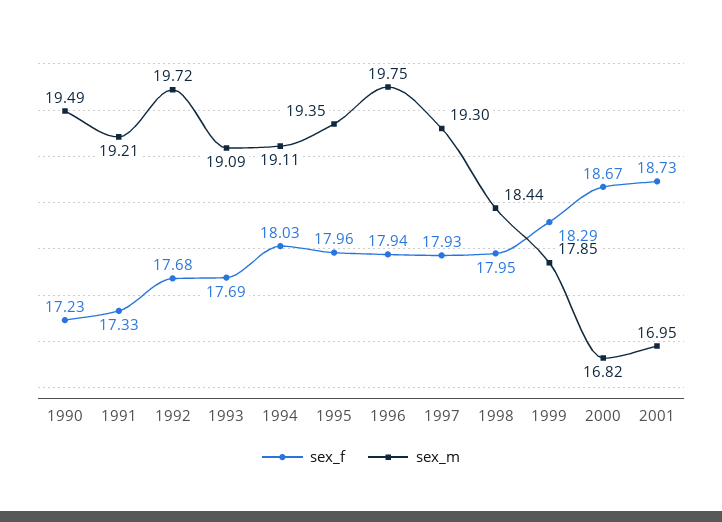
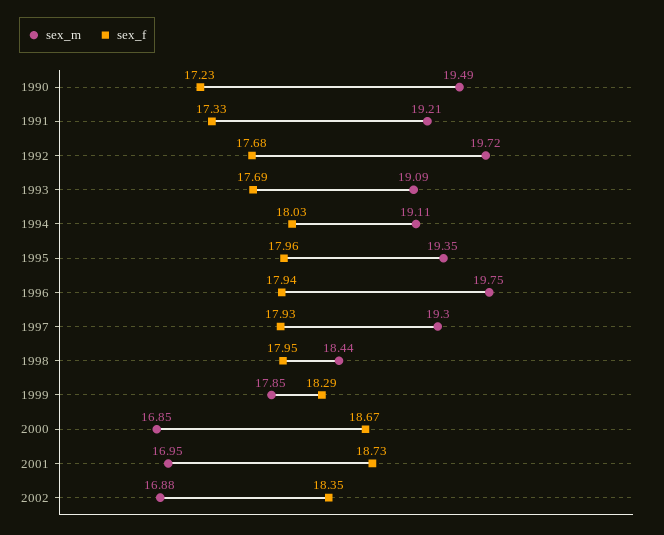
sex_m, 2000: 16.82 -> 16.85
sex_m, 2002: none -> 16.88
sex_f, 2002: none -> 18.35

